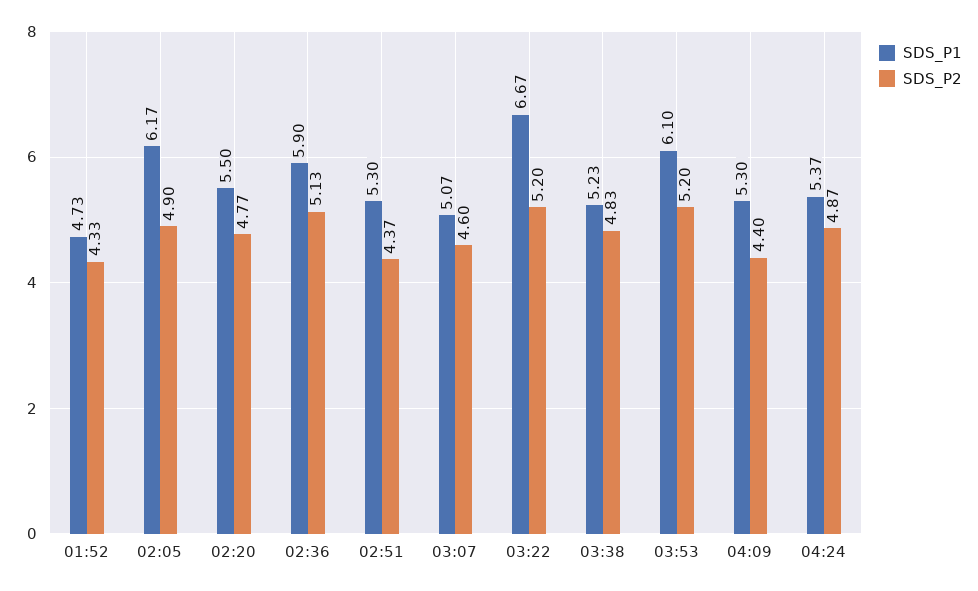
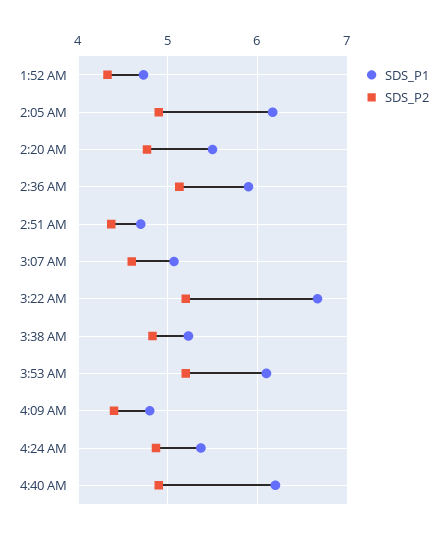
SDS_P1, 02:51: 5.3 -> 4.7
SDS_P1, 04:09: 5.3 -> 4.8
SDS_P1, 4:40 AM: none -> 6.2
SDS_P2, 4:40 AM: none -> 4.9

